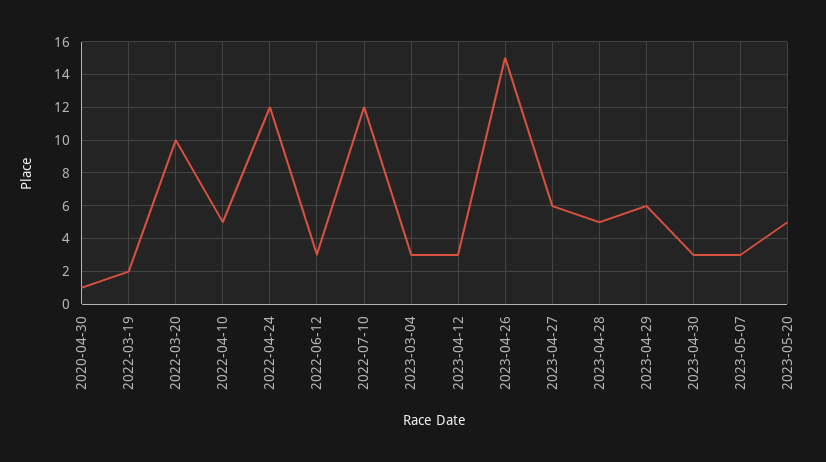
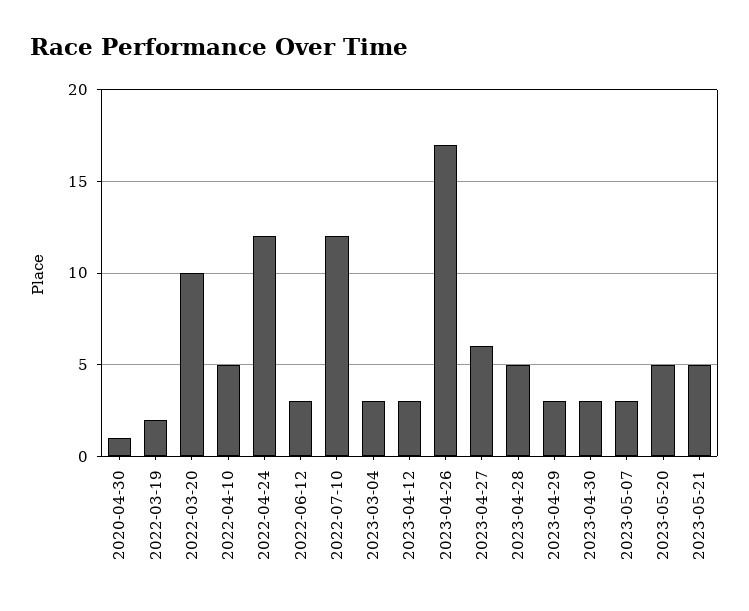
2023-04-26: 15 -> 17
2023-04-29: 6 -> 3
2023-05-21: none -> 5

